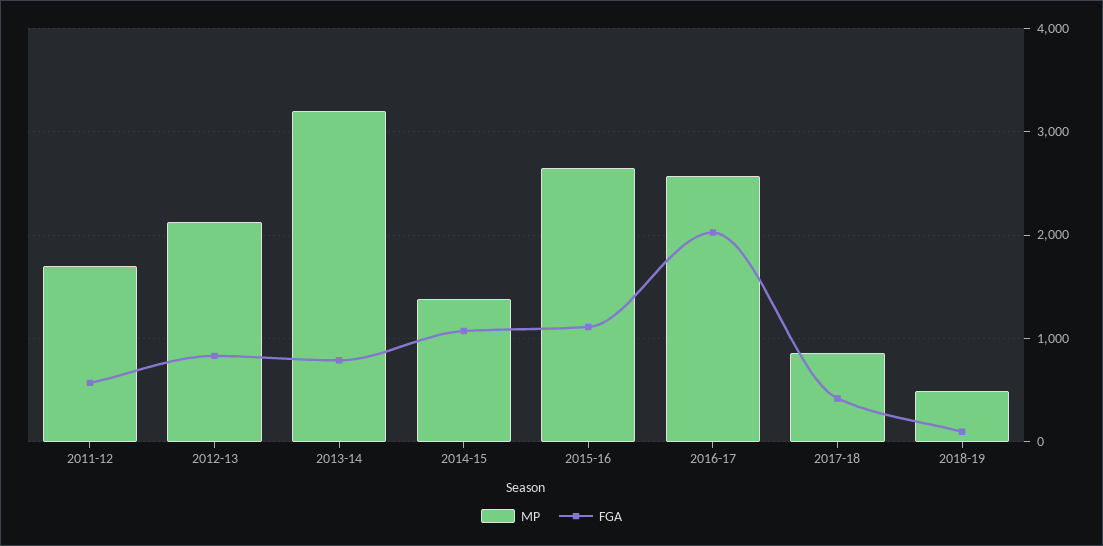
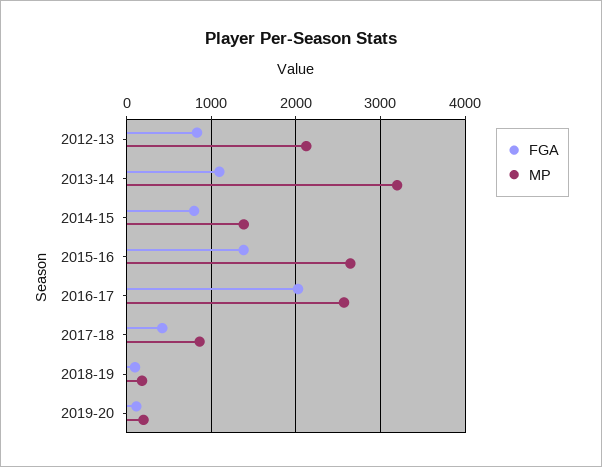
MP, 2011-12: 1700 -> none
FGA, 2011-12: 600 -> none
FGA, 2013-14: 800 -> 1100
FGA, 2014-15: 1100 -> 800
FGA, 2015-16: 1100 -> 1400
MP, 2018-19: 500 -> 200
FGA, 2019-20: none -> 100
MP, 2019-20: none -> 200

